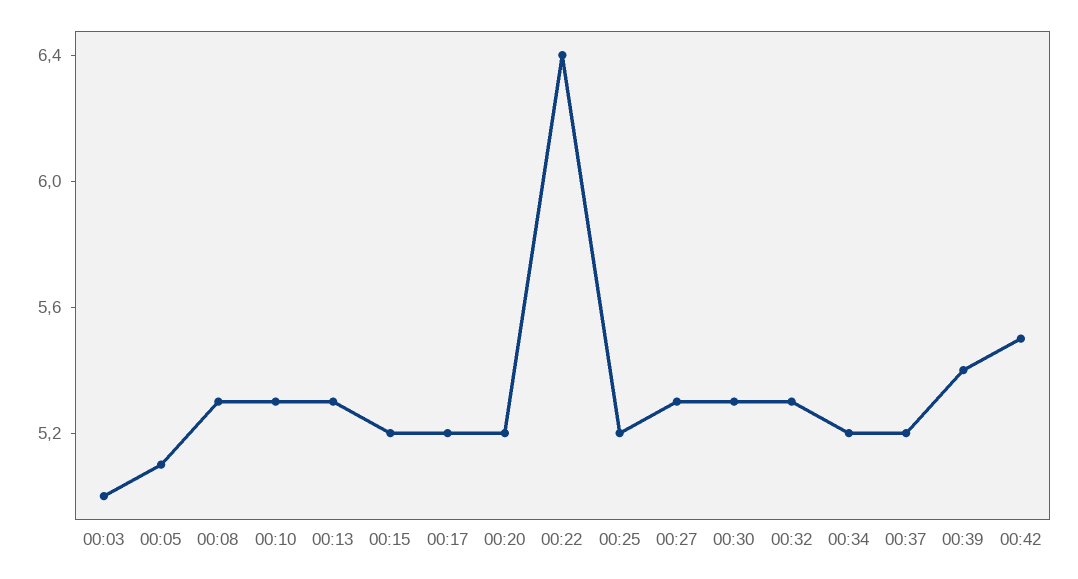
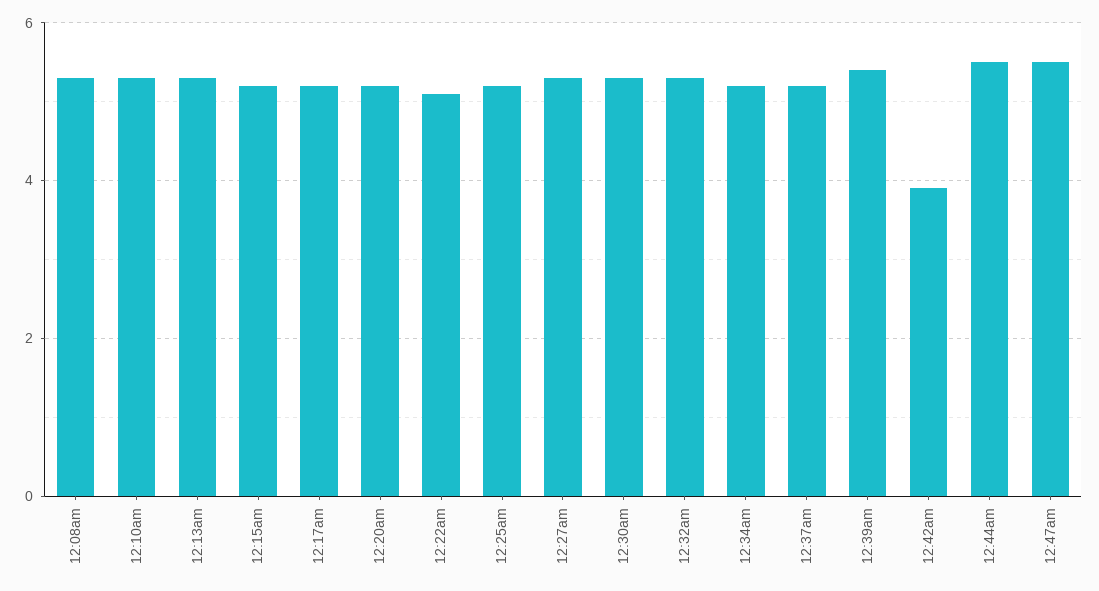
00:03: 5 -> none
00:05: 5.1 -> none
00:22: 6.4 -> 5
00:42: 5.5 -> 4
12:44am: none -> 5.5
12:47am: none -> 5.5

